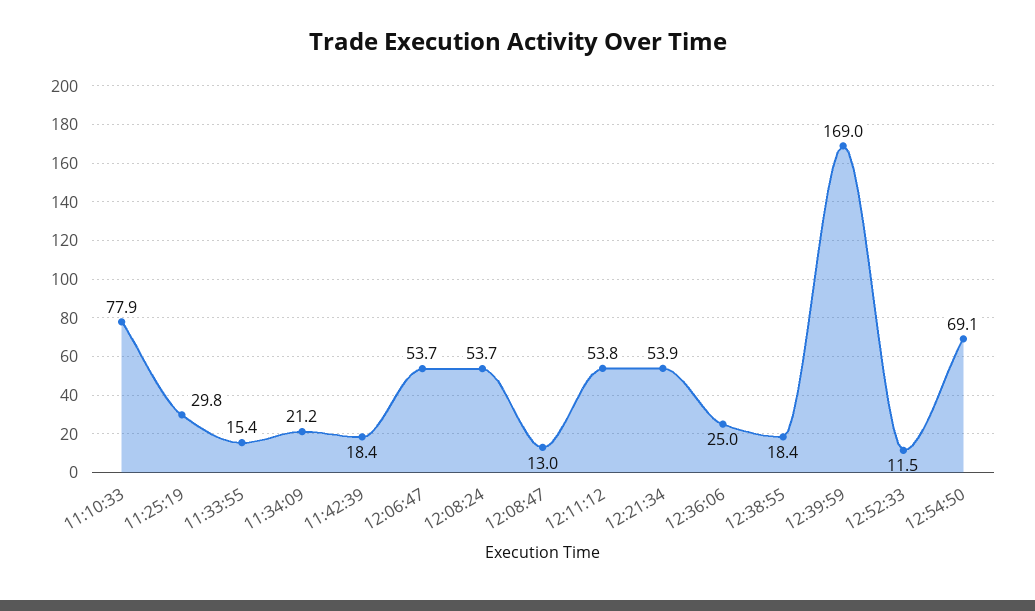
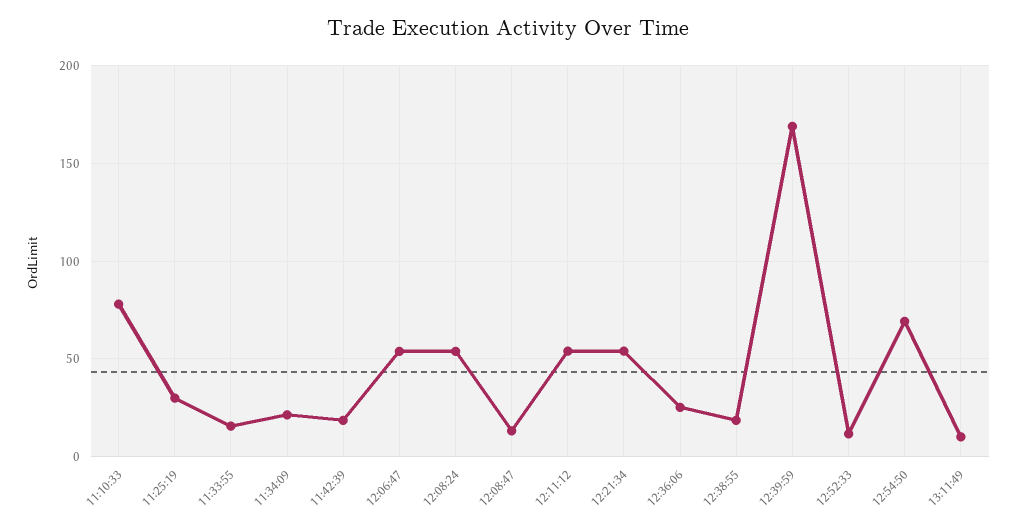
13:11:49: none -> 10

